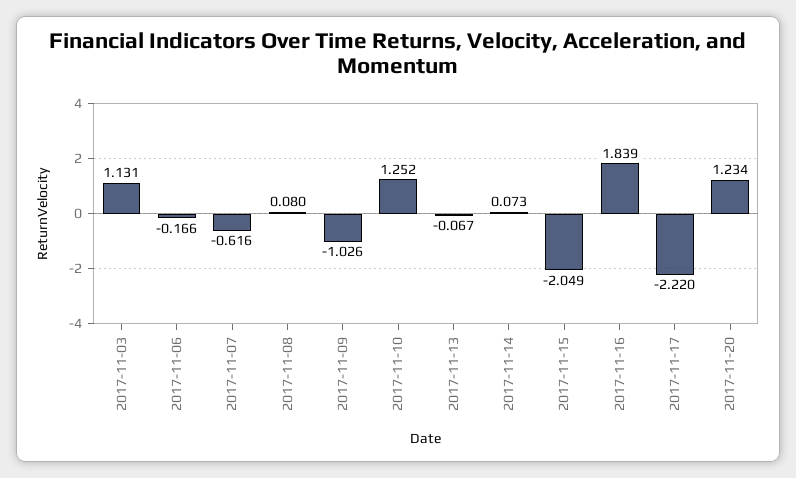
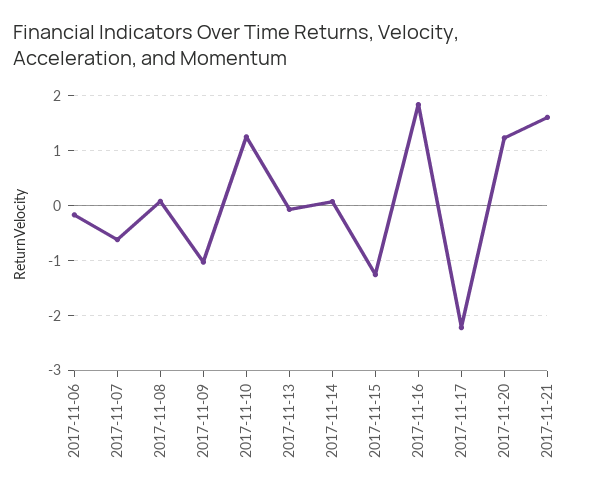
2017-11-03: 1.131 -> none
2017-11-15: -2.049 -> -1.2
2017-11-21: none -> 1.6

